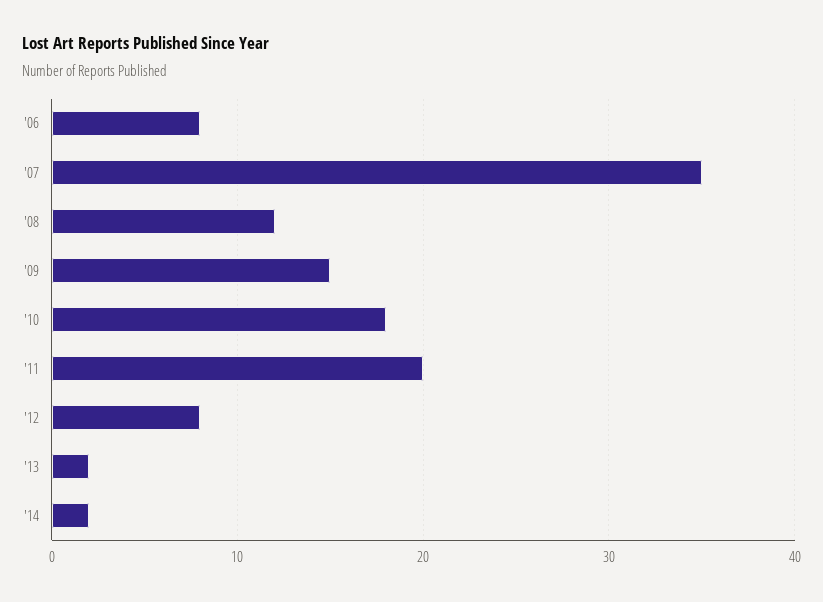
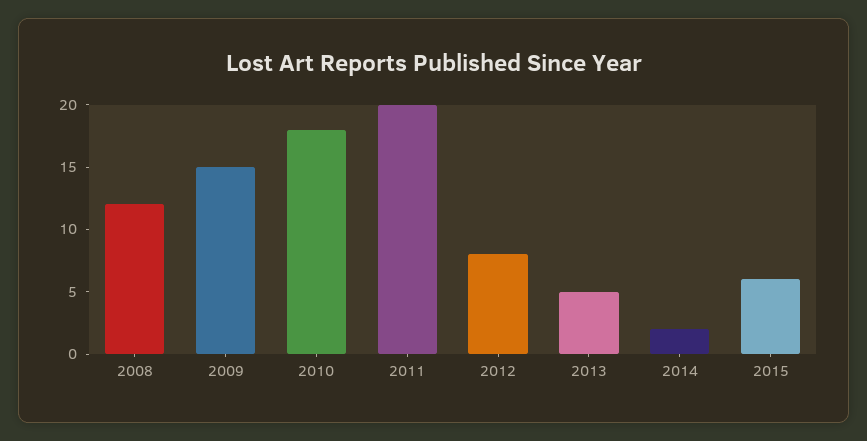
'06: 8 -> none
'07: 35 -> none
'13: 2 -> 5
2015: none -> 6

